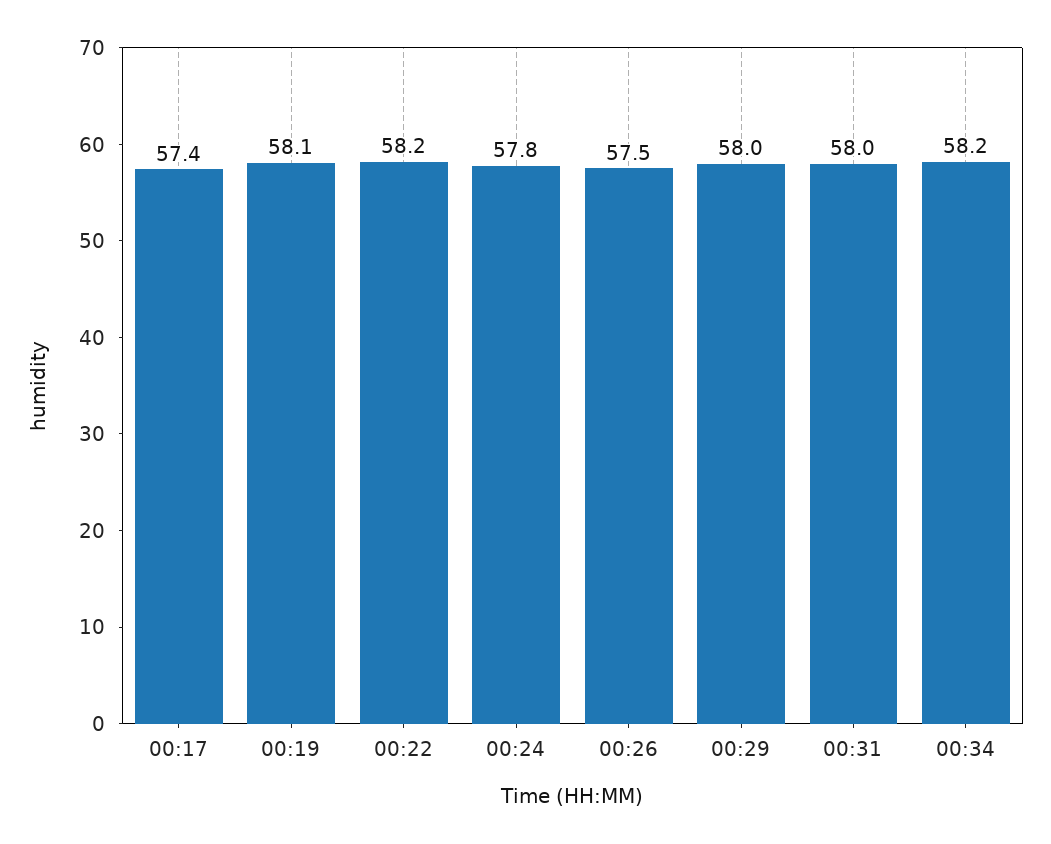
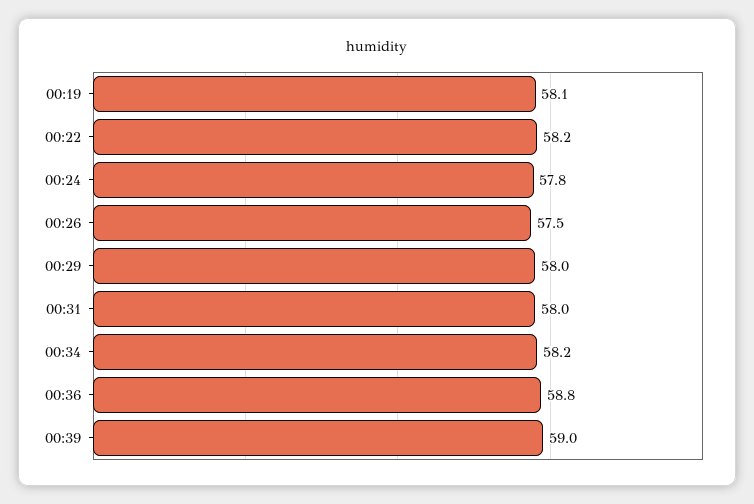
00:17: 57.4 -> none
00:36: none -> 58.8
00:39: none -> 59

